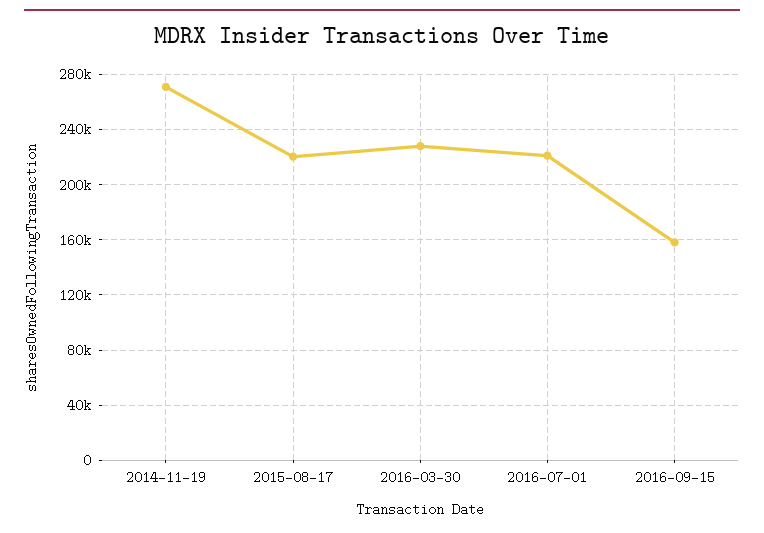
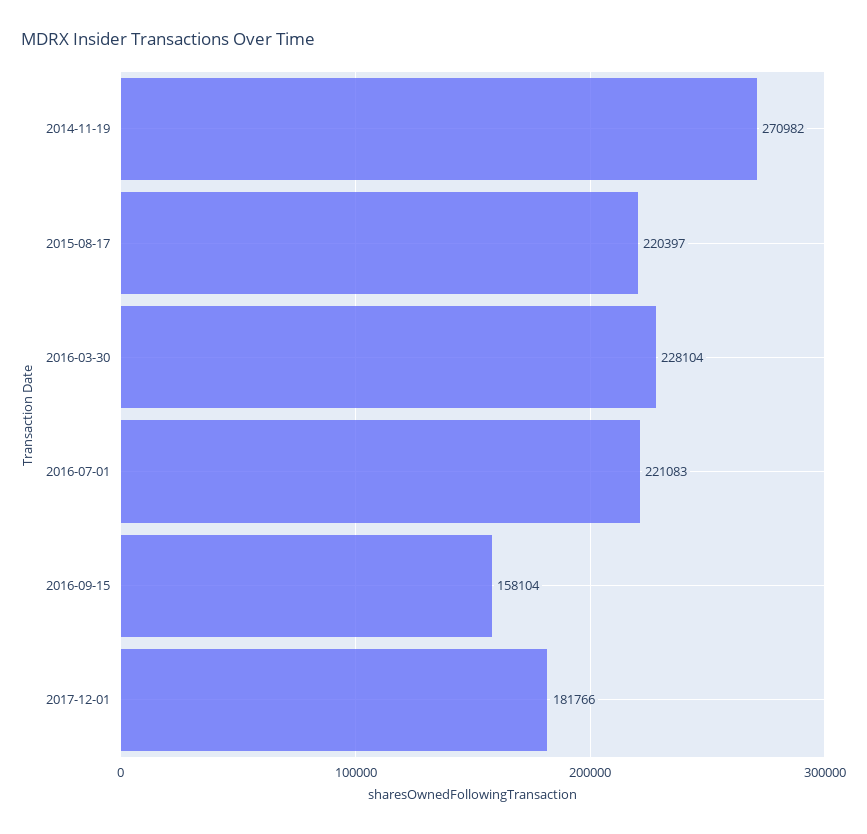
2017-12-01: none -> 181766

